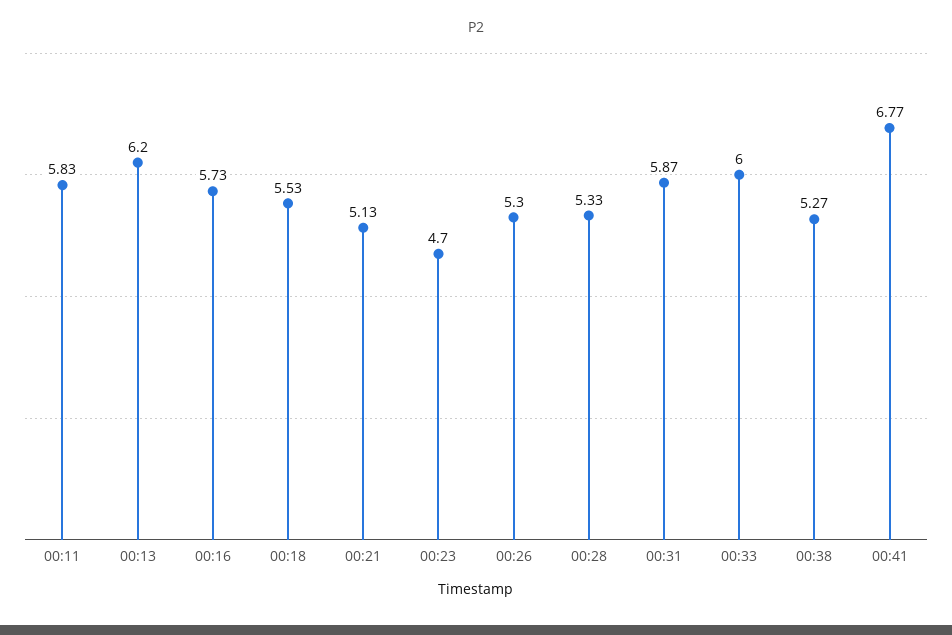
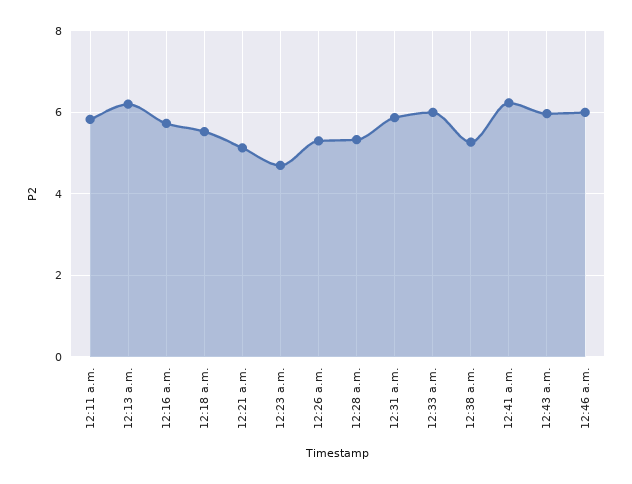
00:41: 6.77 -> 6.2
12:43 a.m.: none -> 6
12:46 a.m.: none -> 6

